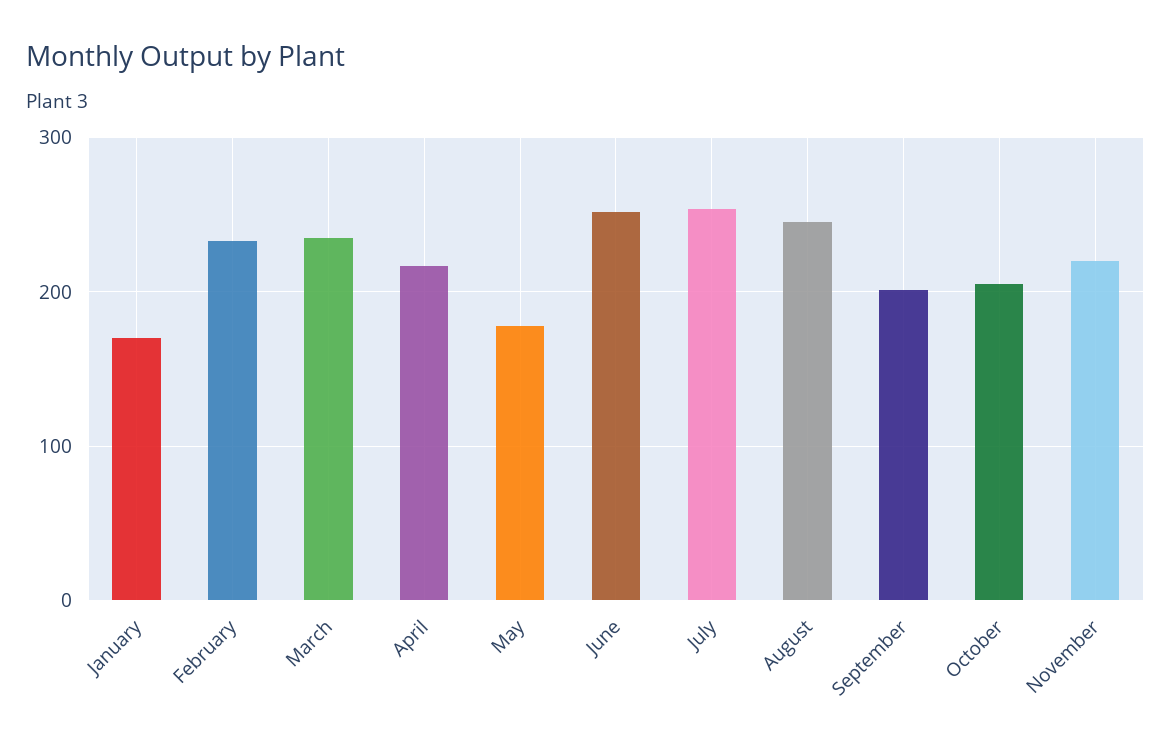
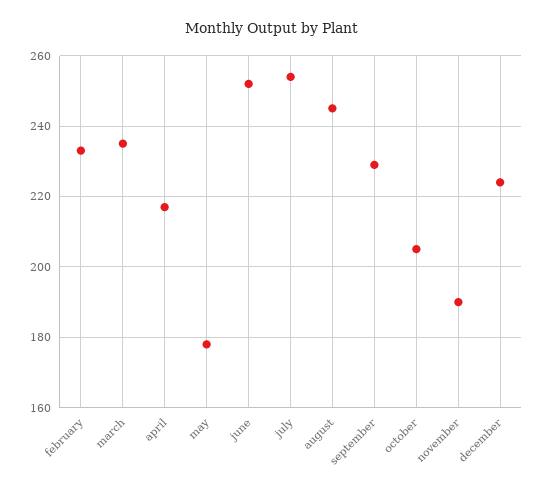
January: 170 -> none
September: 200 -> 230
November: 220 -> 190
december: none -> 225

